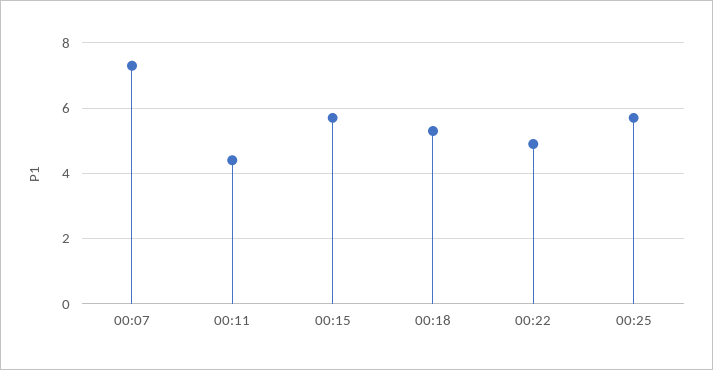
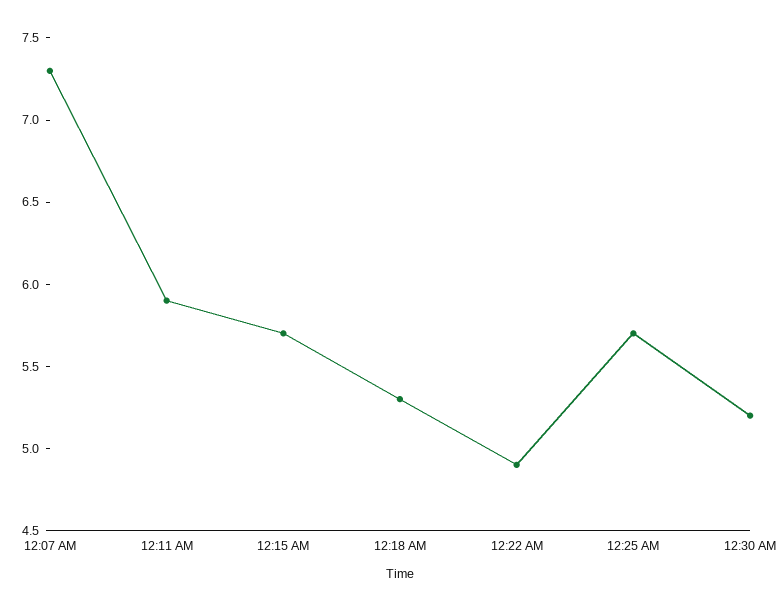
00:11: 4.5 -> 5.9
12:30 AM: none -> 5.2

